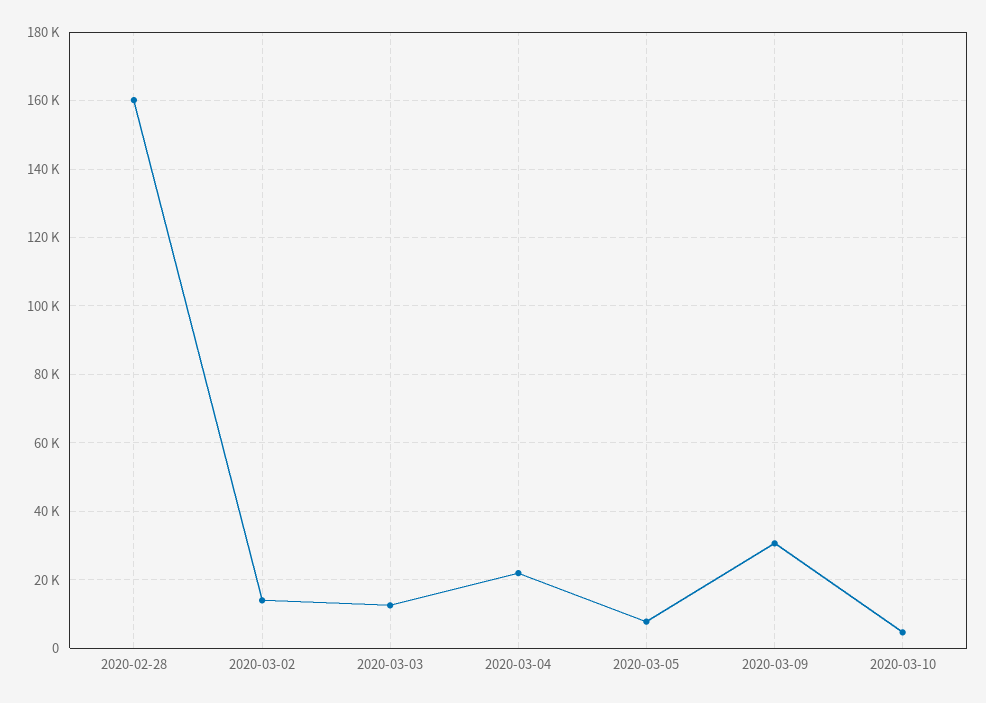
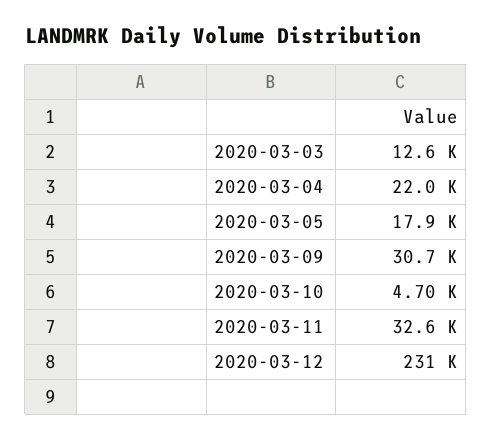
2020-02-28: 160000 -> none
2020-03-02: 14000 -> none
2020-03-05: 8000 -> 17900
2020-03-11: none -> 32600
2020-03-12: none -> 231000

